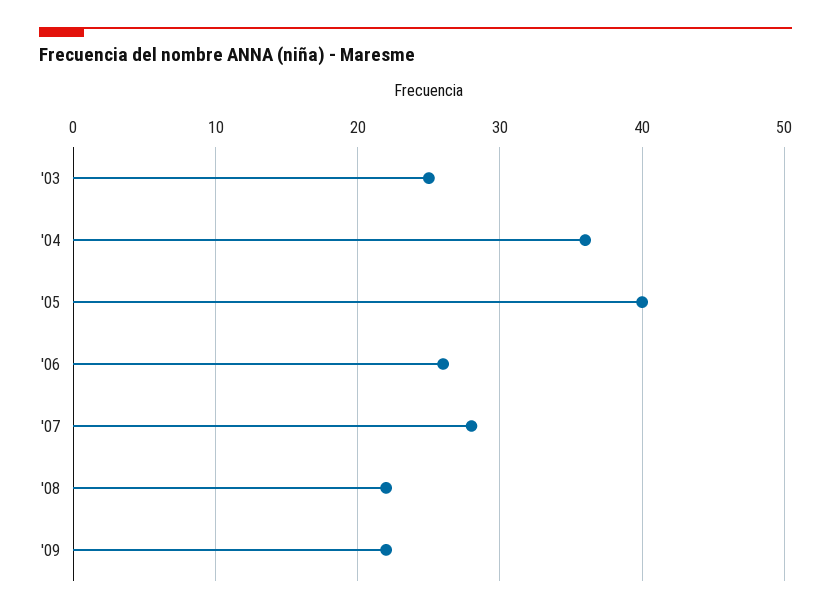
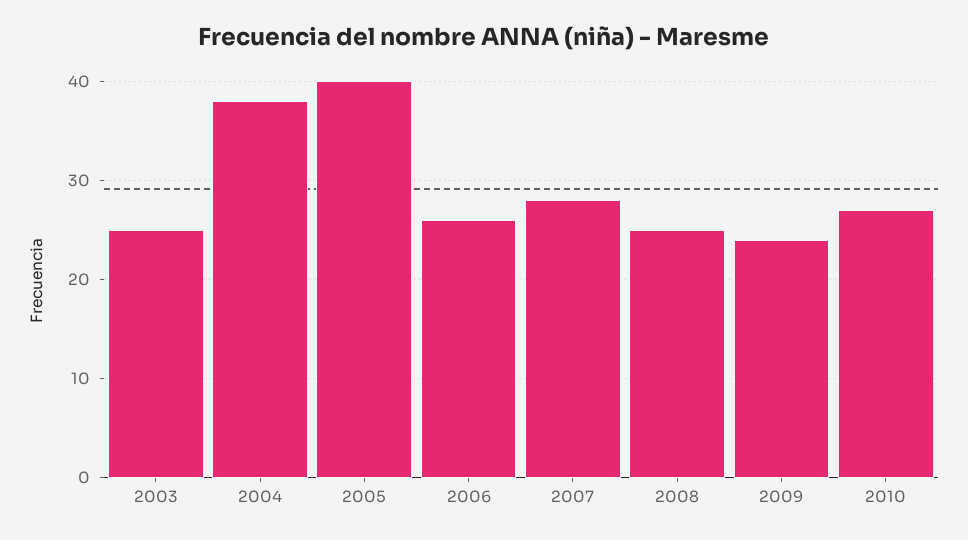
'04: 36 -> 38
'08: 22 -> 25
'09: 22 -> 24
2010: none -> 27

